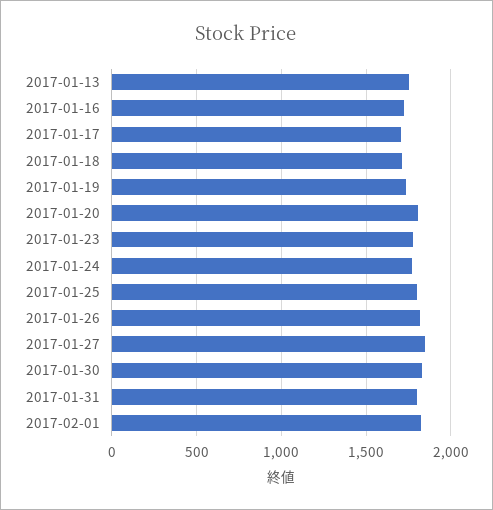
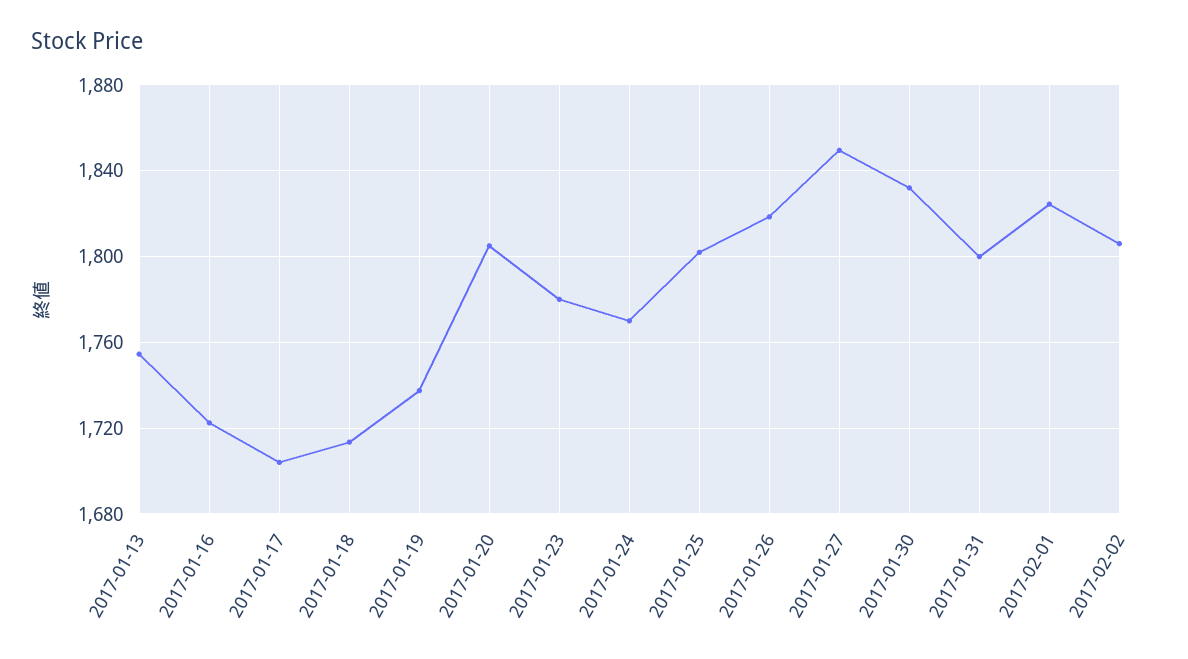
2017-02-02: none -> 1805

